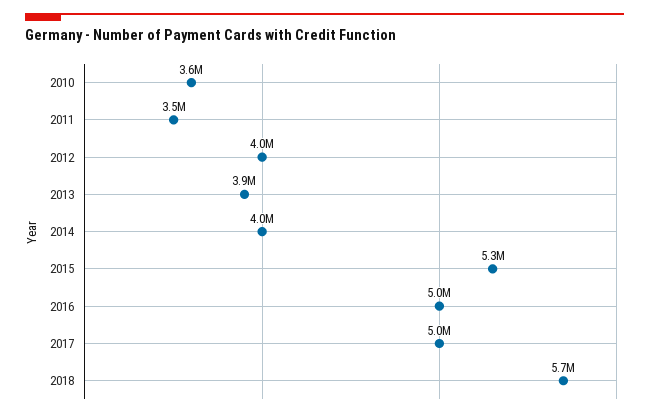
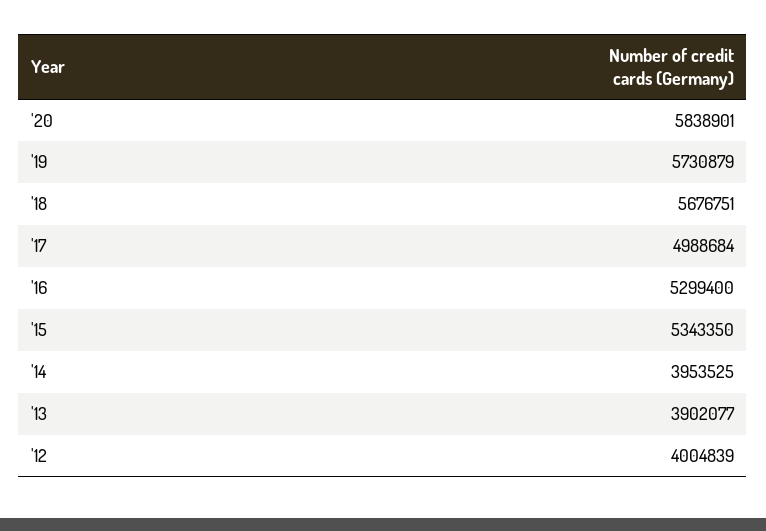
2010: 3600000 -> none
2011: 3500000 -> none
2016: 5000000 -> 5299400
'20: none -> 5838901
'19: none -> 5730879

